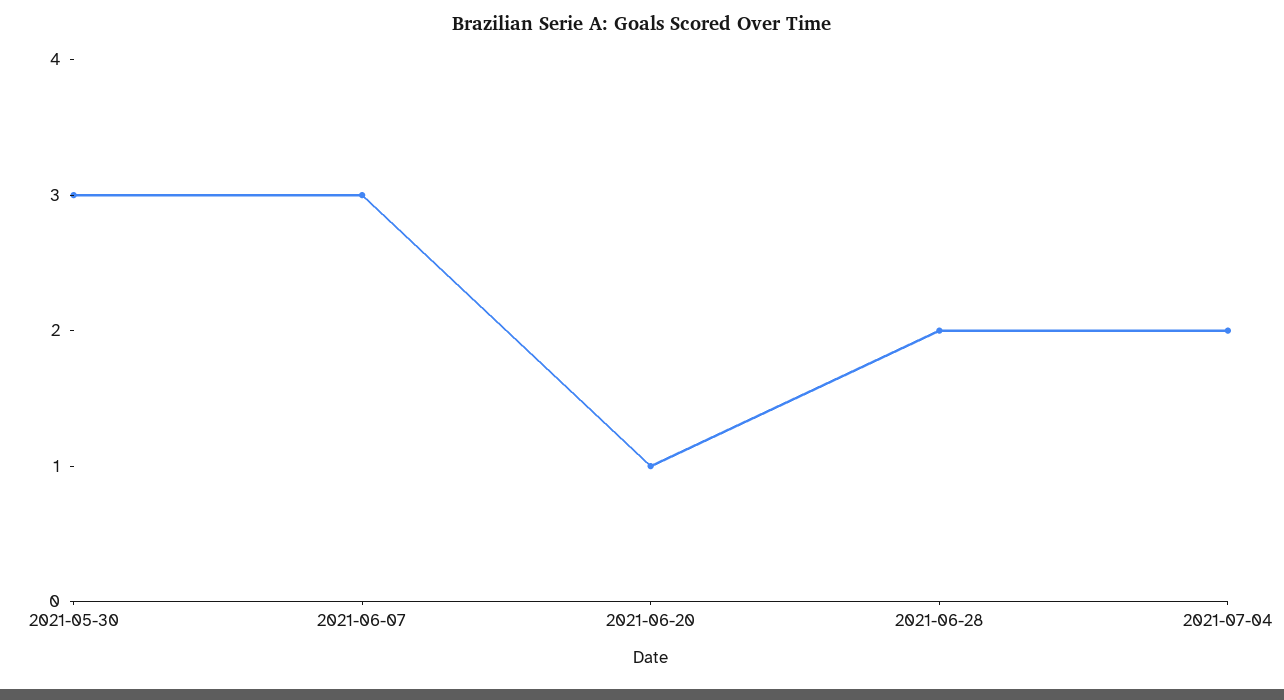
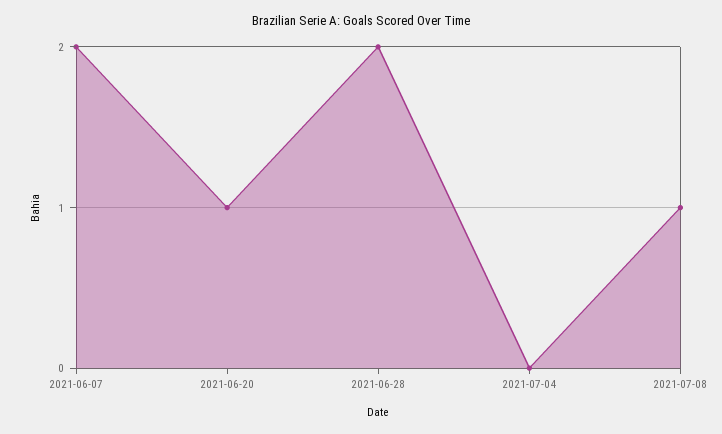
2021-05-30: 3 -> none
2021-06-07: 3 -> 2
2021-07-04: 2 -> 0
2021-07-08: none -> 1

